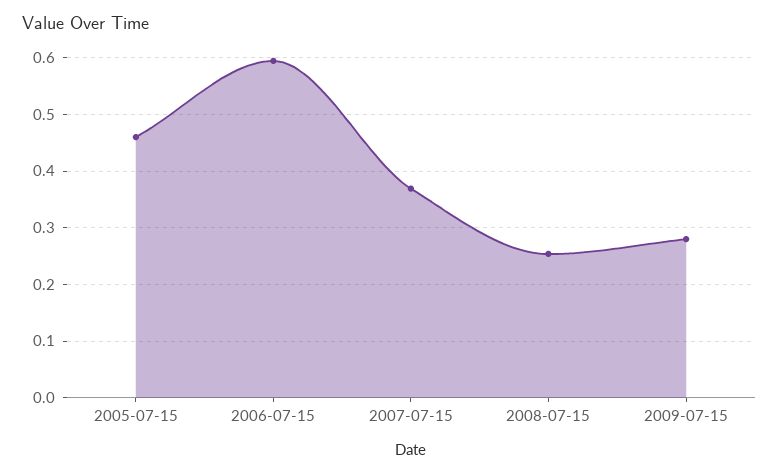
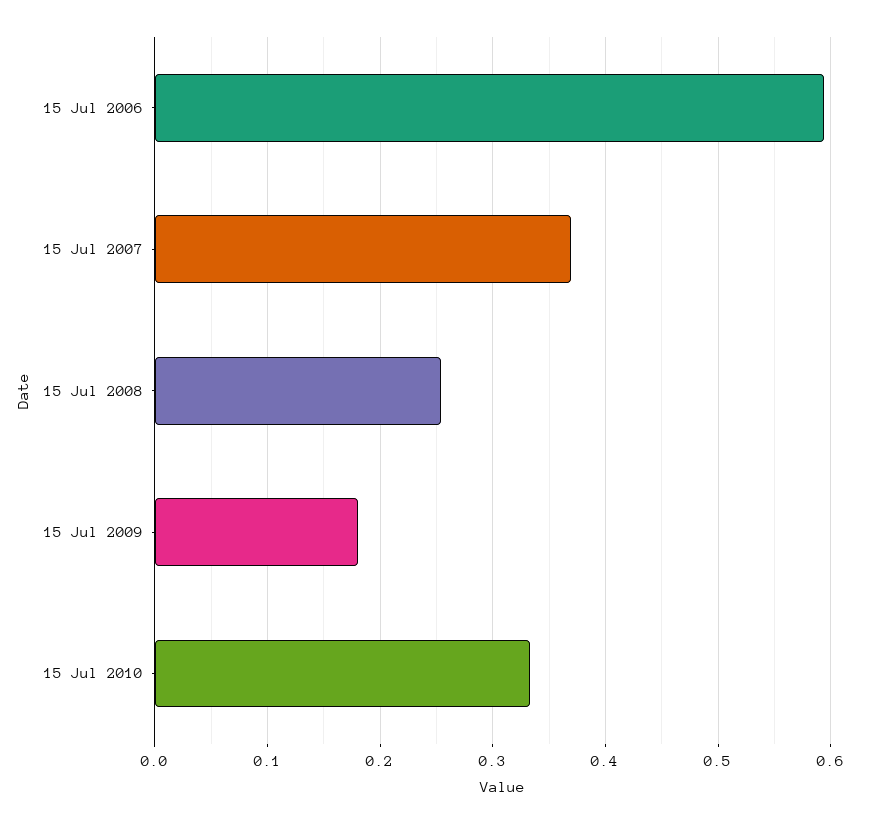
2005-07-15: 0.46 -> none
2009-07-15: 0.28 -> 0.18
15 Jul 2010: none -> 0.33

